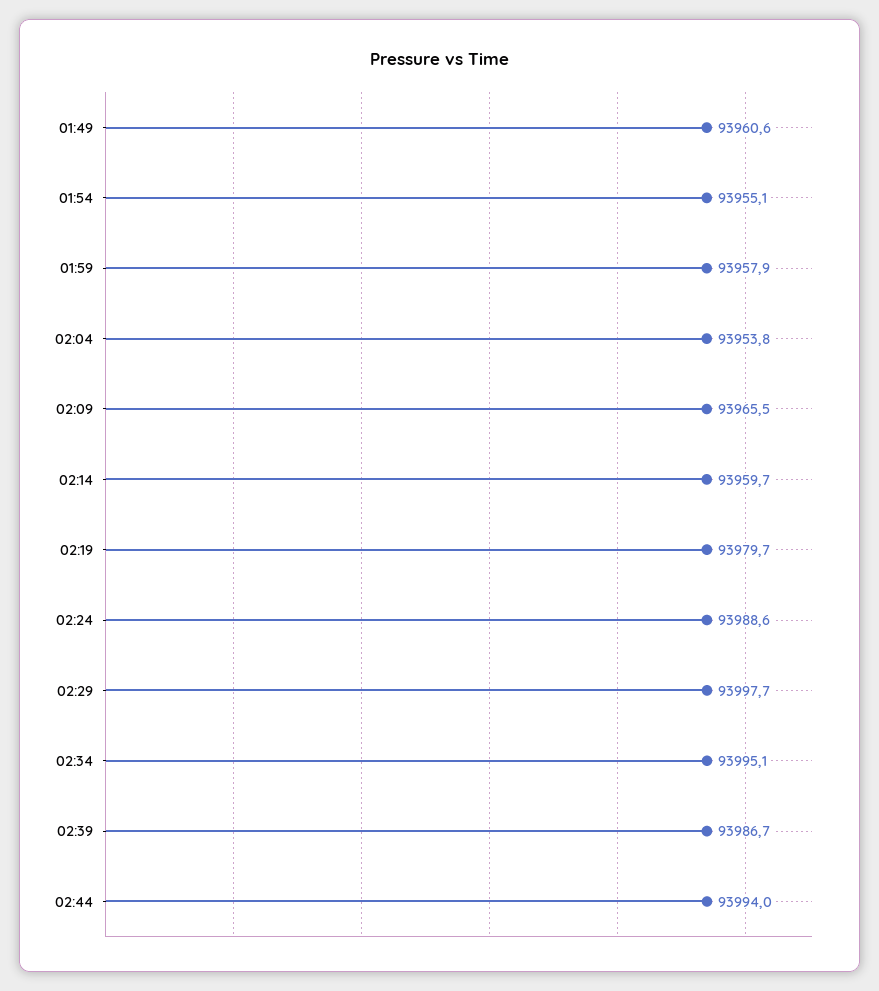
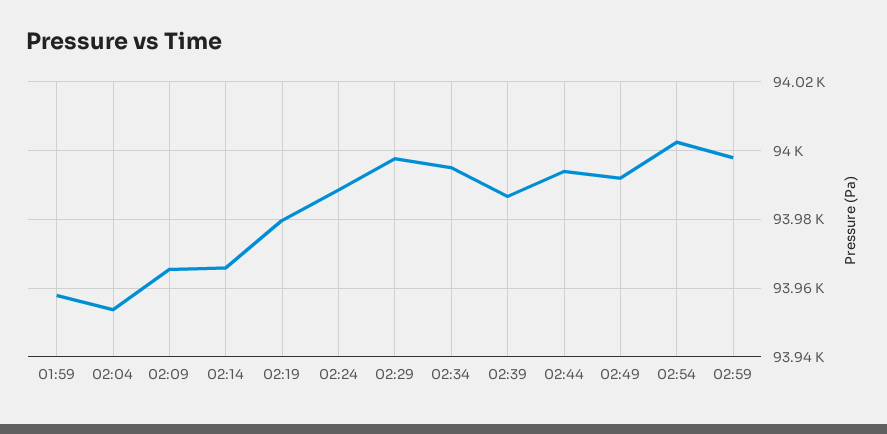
01:49: 93960.6 -> none
01:54: 93955.1 -> none
02:14: 93959.7 -> 93966
02:49: none -> 93992
02:54: none -> 94002
02:59: none -> 93998

